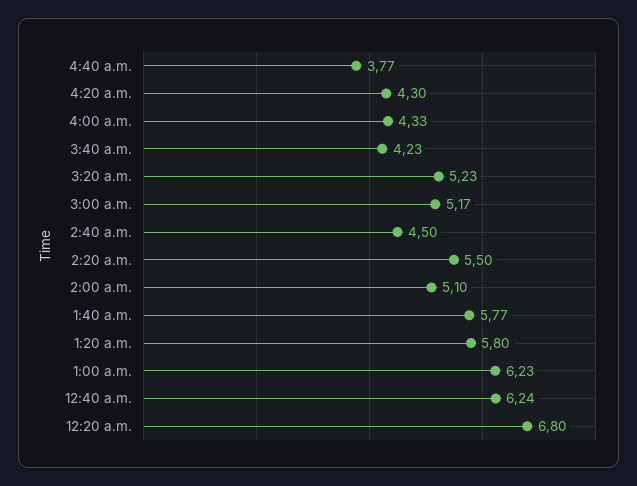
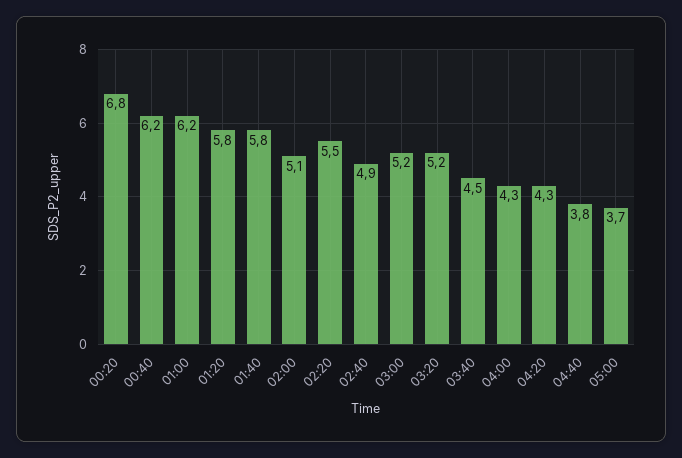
3:40 a.m.: 4.23 -> 4.5
2:40 a.m.: 4.5 -> 4.9
05:00: none -> 3.7

